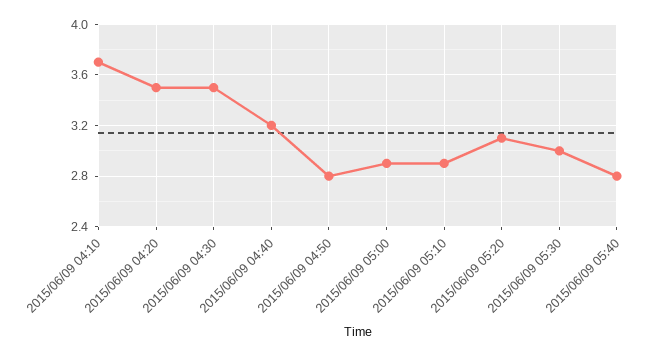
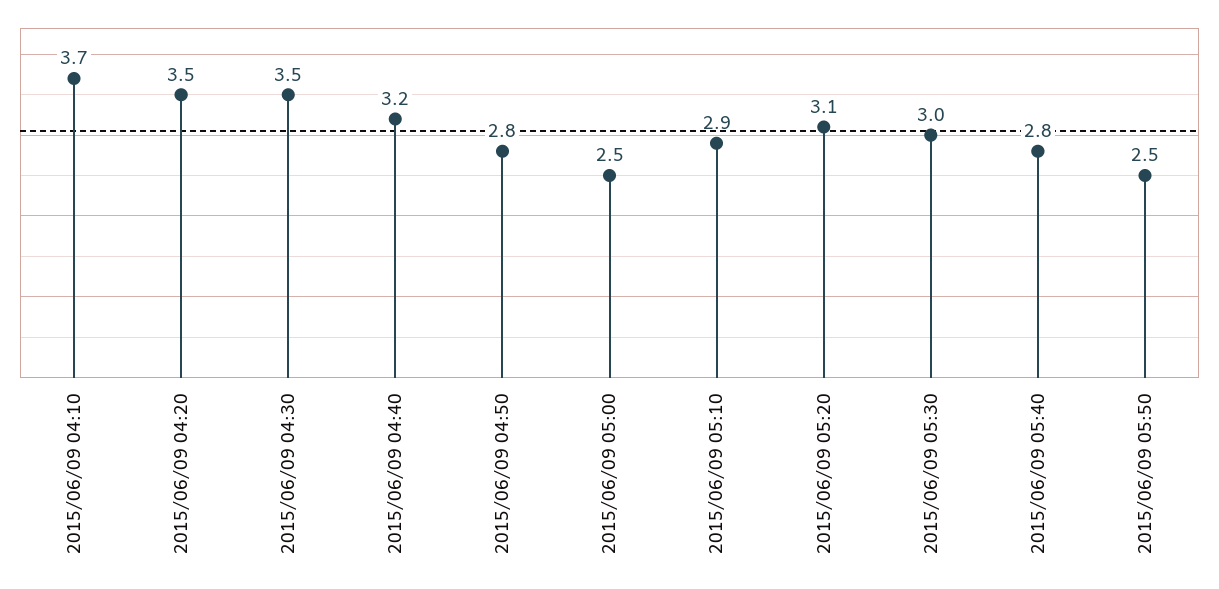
2015/06/09 05:00: 2.9 -> 2.5
2015/06/09 05:50: none -> 2.5

